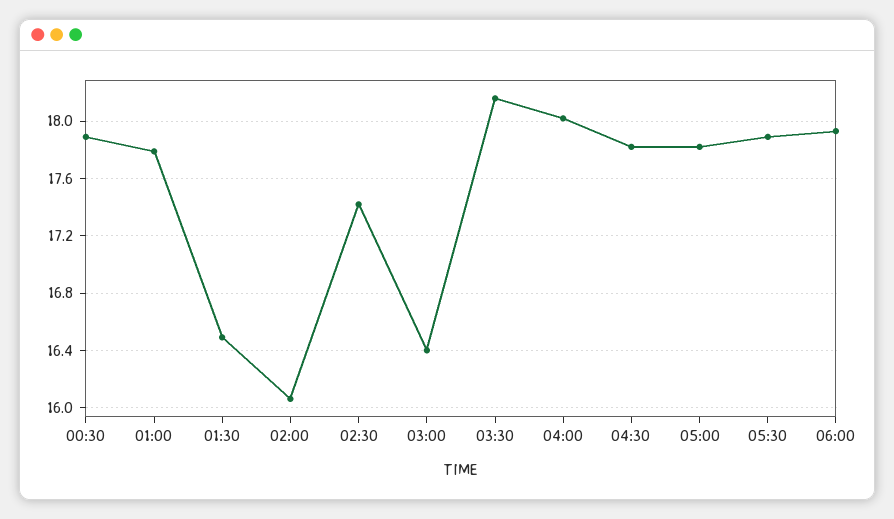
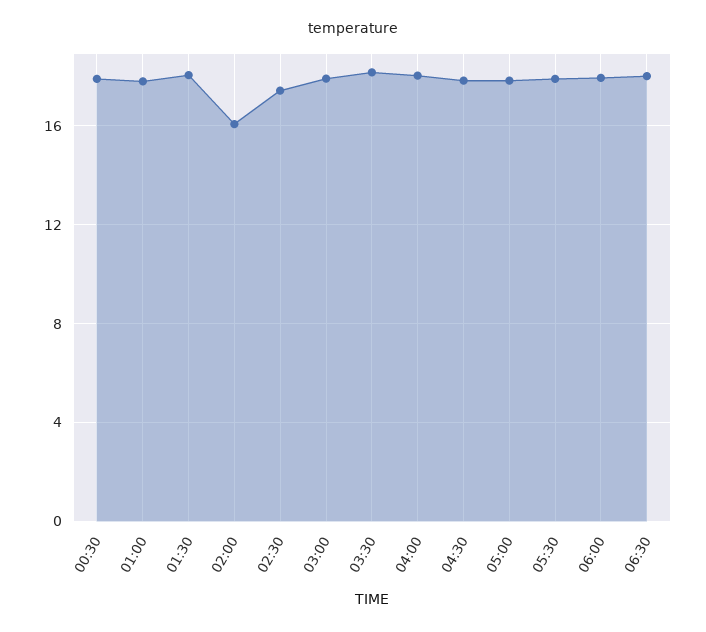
01:30: 16.5 -> 18
03:00: 16.4 -> 18
06:30: none -> 18

